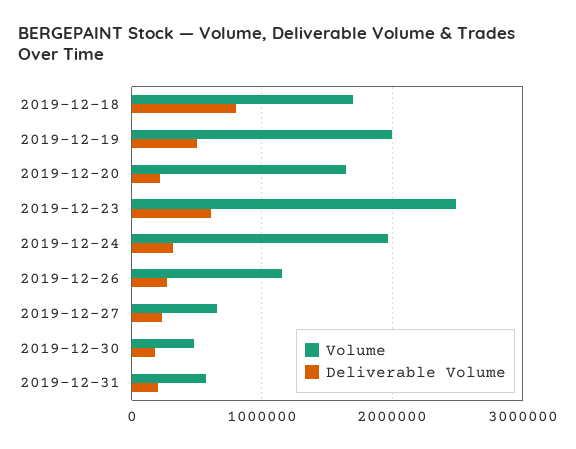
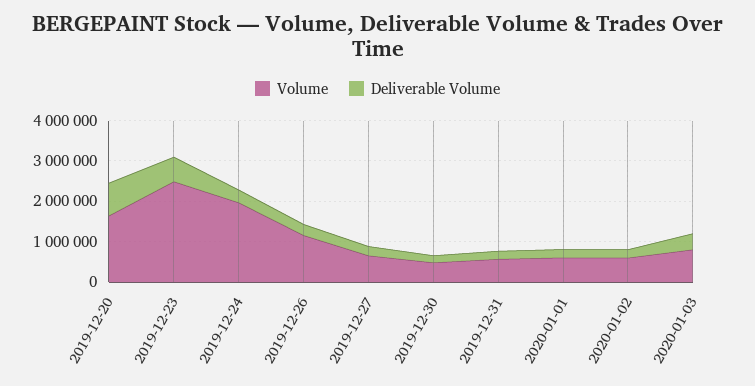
Volume, 2019-12-18: 1700000 -> none
Deliverable Volume, 2019-12-18: 800000 -> none
Volume, 2019-12-19: 2000000 -> none
Deliverable Volume, 2019-12-19: 500000 -> none
Deliverable Volume, 2019-12-20: 200000 -> 800000
Volume, 2020-01-01: none -> 600000
Deliverable Volume, 2020-01-01: none -> 200000
Volume, 2020-01-02: none -> 600000
Deliverable Volume, 2020-01-02: none -> 200000
Volume, 2020-01-03: none -> 800000
Deliverable Volume, 2020-01-03: none -> 400000

